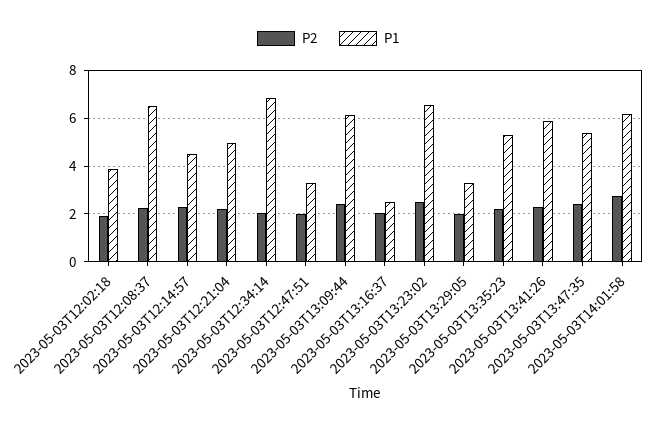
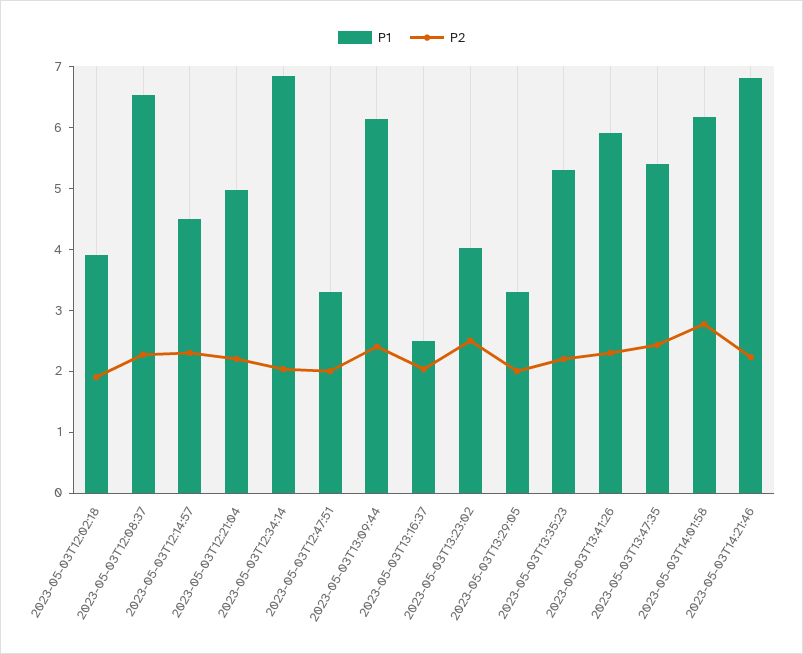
P1, 2023-05-03T13:23:02: 6.5 -> 4
P1, 2023-05-03T14:21:46: none -> 6.8
P2, 2023-05-03T14:21:46: none -> 2.2

